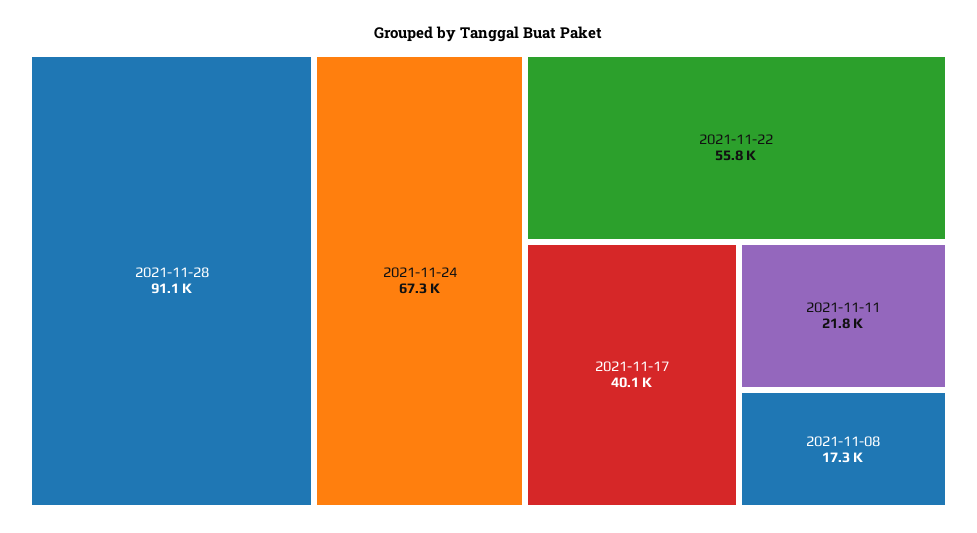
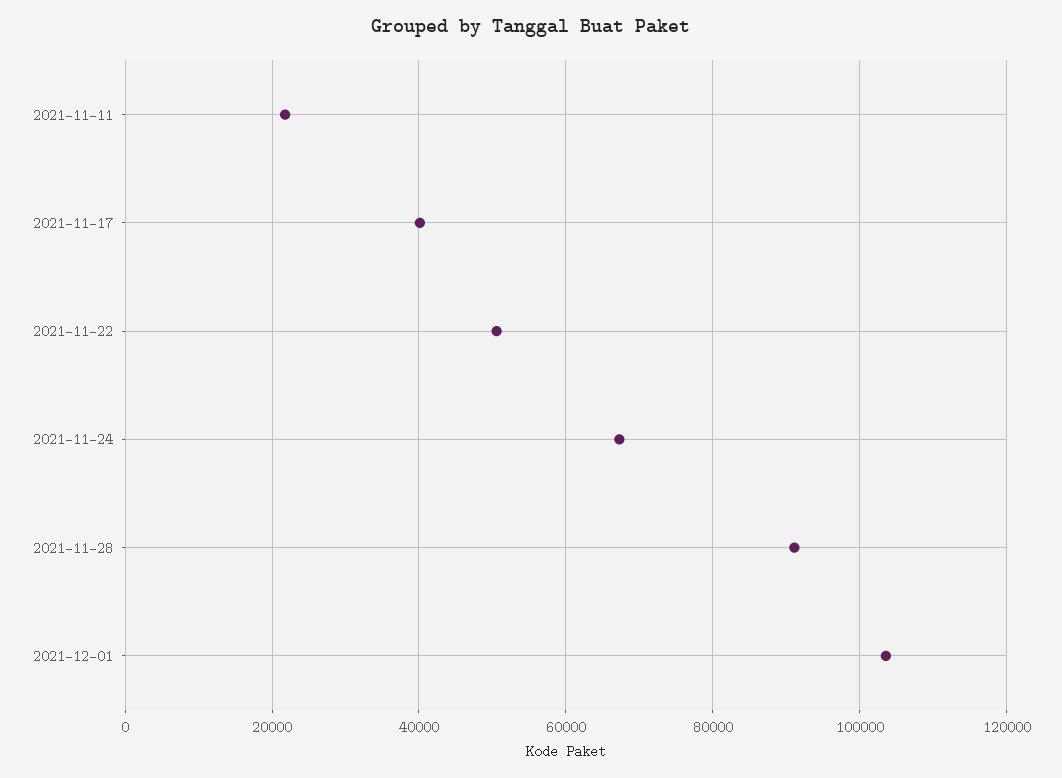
2021-11-22: 55800 -> 50000
2021-11-08: 17300 -> none
2021-12-01: none -> 104000

